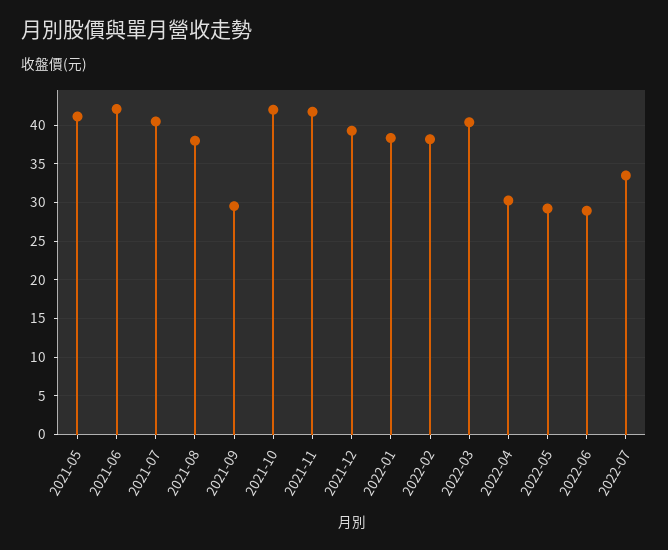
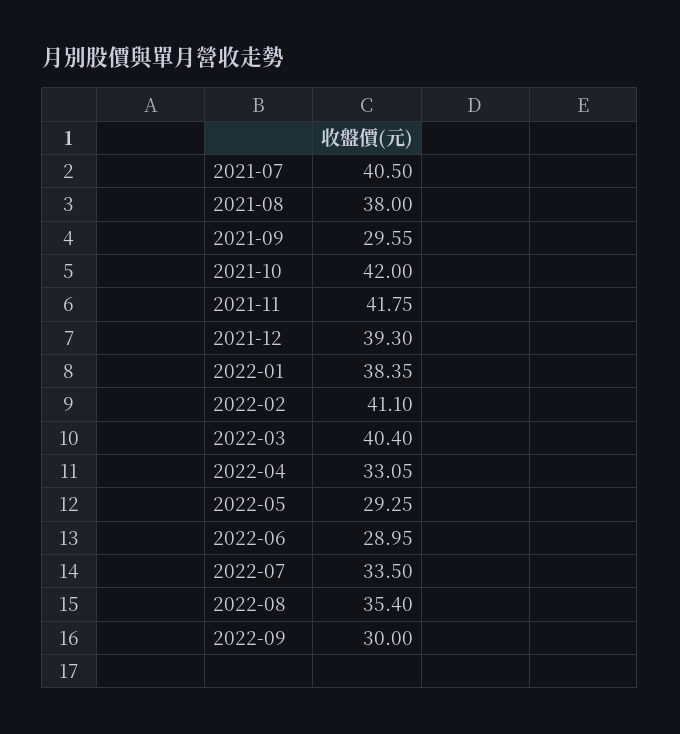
2021-05: 41 -> none
2021-06: 42 -> none
2022-02: 38 -> 41.1
2022-04: 30 -> 33.05
2022-08: none -> 35.4
2022-09: none -> 30

